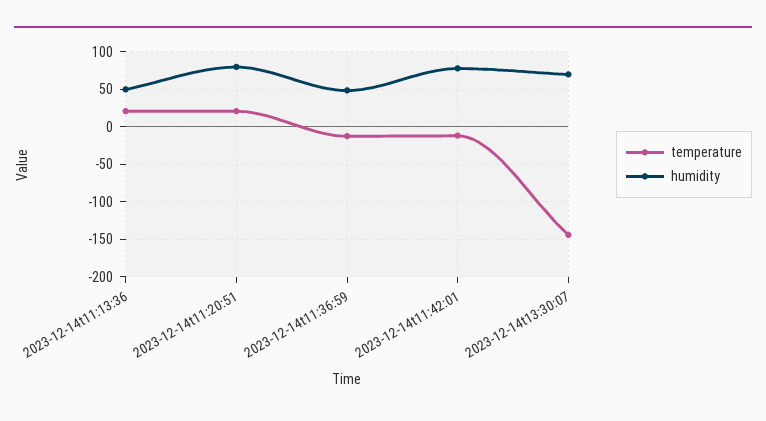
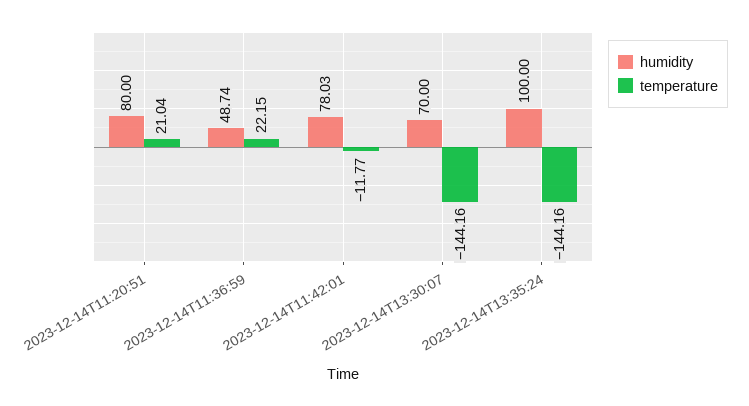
temperature, 2023-12-14t11:13:36: 20 -> none
humidity, 2023-12-14t11:13:36: 50 -> none
temperature, 2023-12-14t11:36:59: -10 -> 22.15
humidity, 2023-12-14T13:35:24: none -> 100
temperature, 2023-12-14T13:35:24: none -> -144.16

